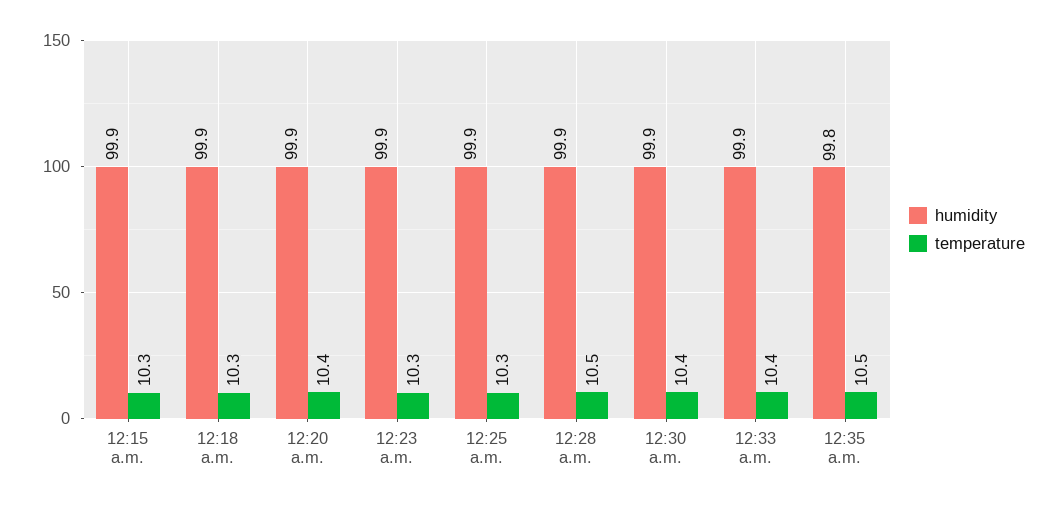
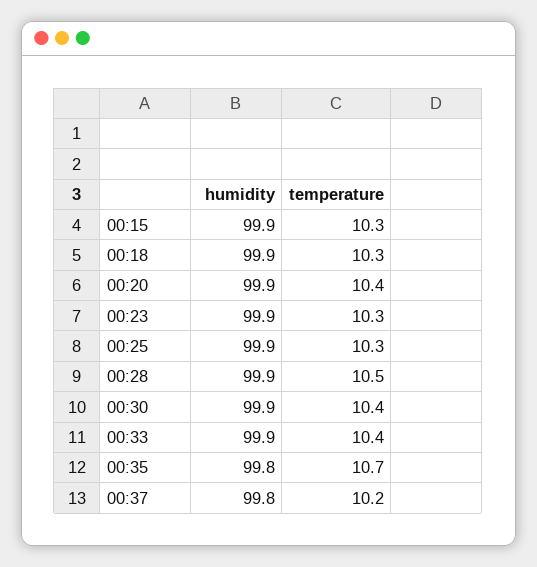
temperature, 12:35 a.m.: 10.5 -> 10.7
humidity, 00:37: none -> 99.8
temperature, 00:37: none -> 10.2

